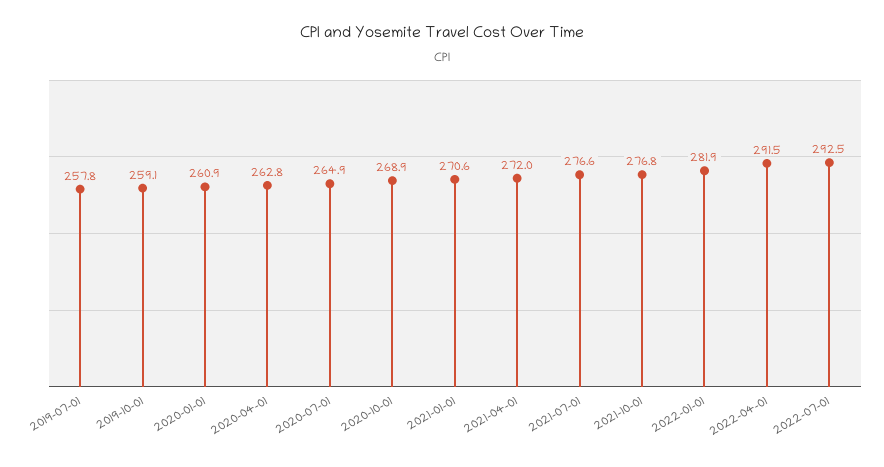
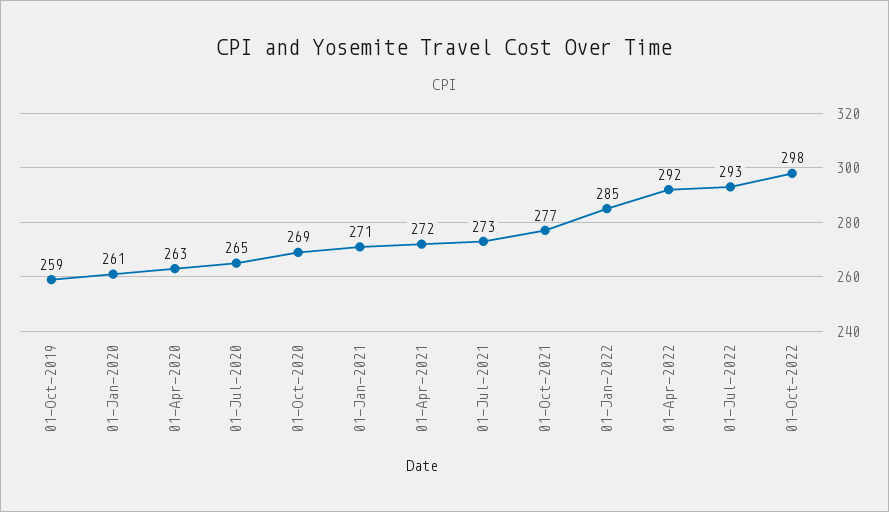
2019-07-01: 257.8 -> none
2021-07-01: 276.6 -> 273
2022-01-01: 281.9 -> 285
01-Oct-2022: none -> 298

